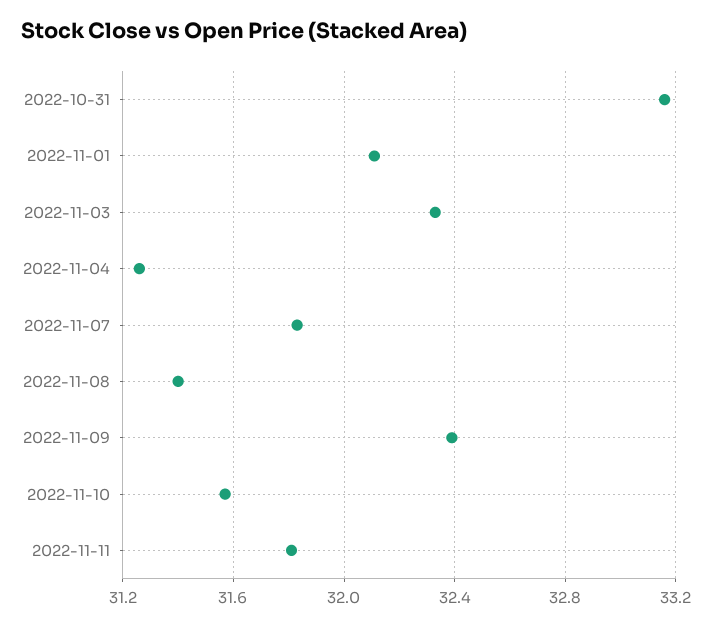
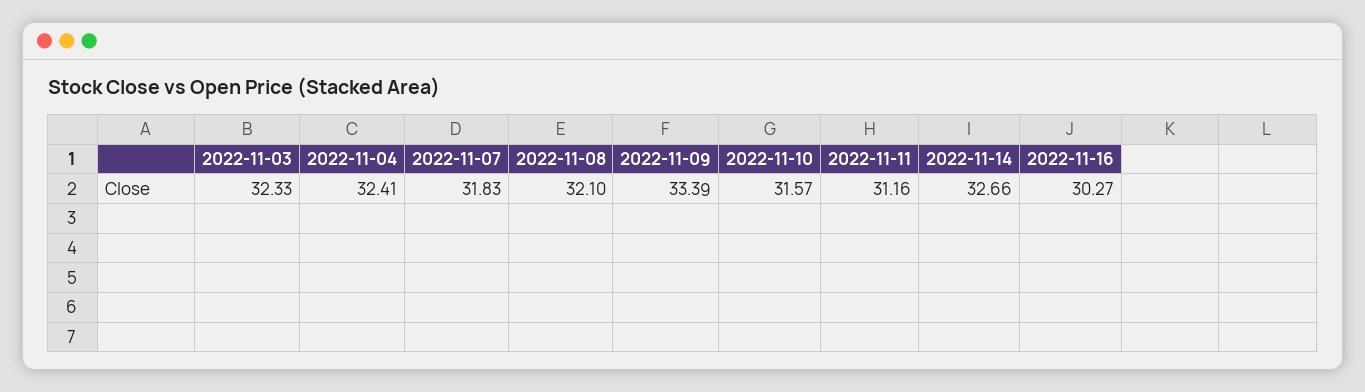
2022-10-31: 33.15 -> none
2022-11-01: 32.1 -> none
2022-11-04: 31.25 -> 32.41
2022-11-08: 31.4 -> 32.1
2022-11-09: 32.4 -> 33.39
2022-11-11: 31.8 -> 31.16
2022-11-14: none -> 32.66
2022-11-16: none -> 30.27

